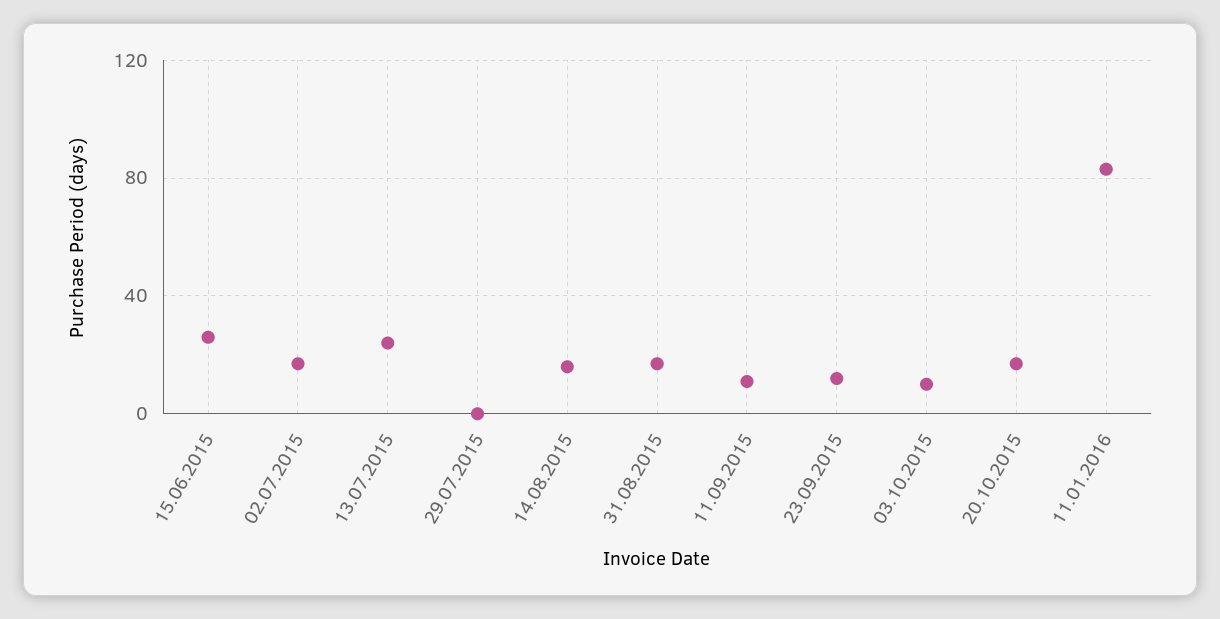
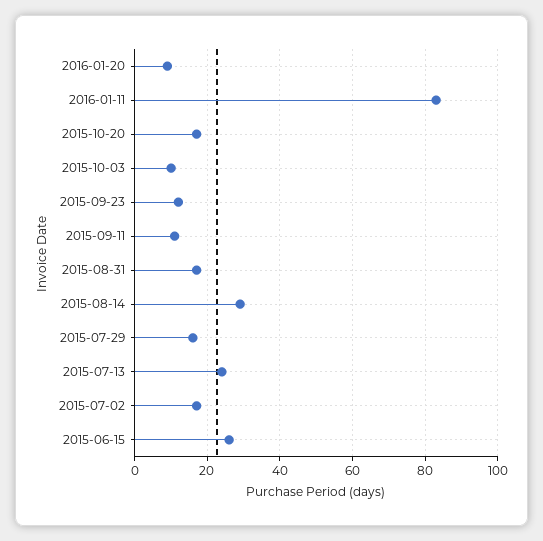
29.07.2015: 0 -> 15
14.08.2015: 15 -> 30
2016-01-20: none -> 10

